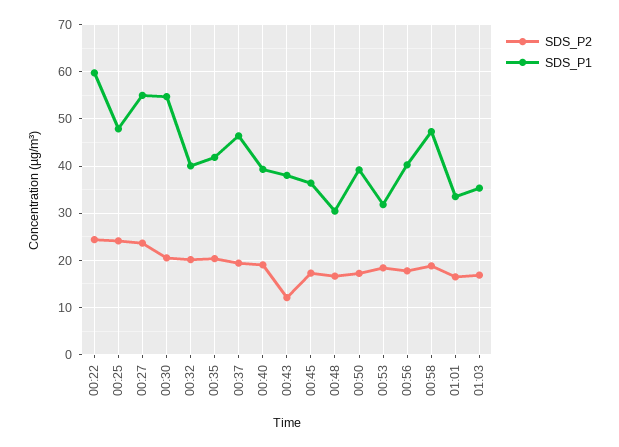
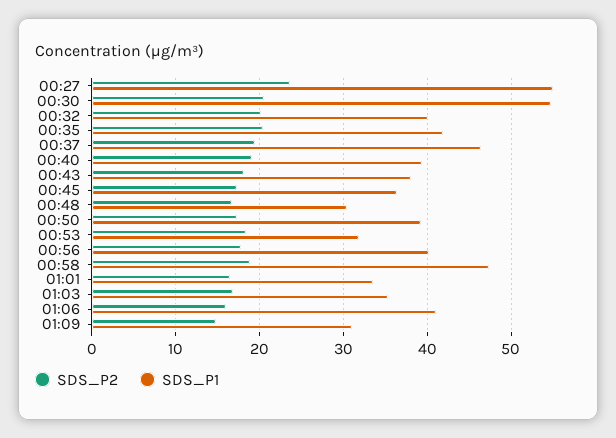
SDS_P2, 00:22: 24 -> none
SDS_P1, 00:22: 60 -> none
SDS_P2, 00:25: 24 -> none
SDS_P1, 00:25: 48 -> none
SDS_P2, 00:43: 12 -> 18
SDS_P2, 01:06: none -> 16
SDS_P1, 01:06: none -> 41
SDS_P2, 01:09: none -> 15
SDS_P1, 01:09: none -> 31

